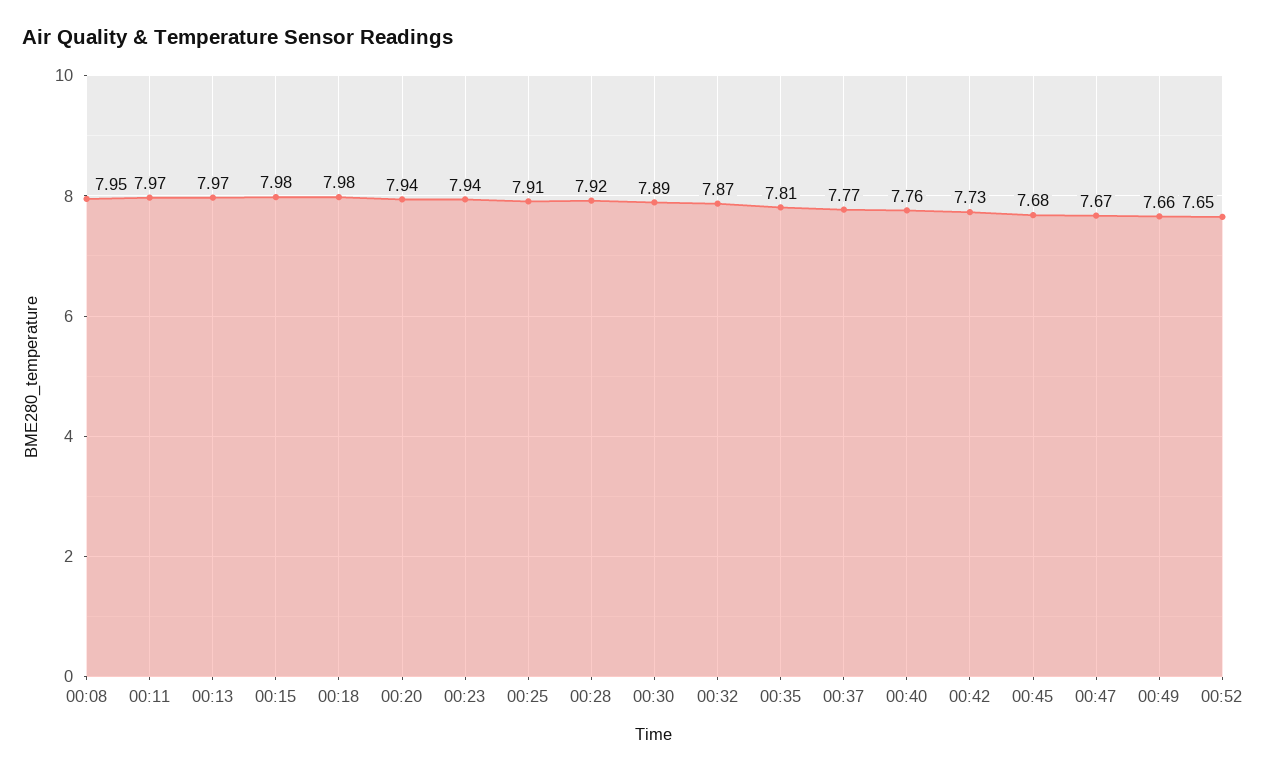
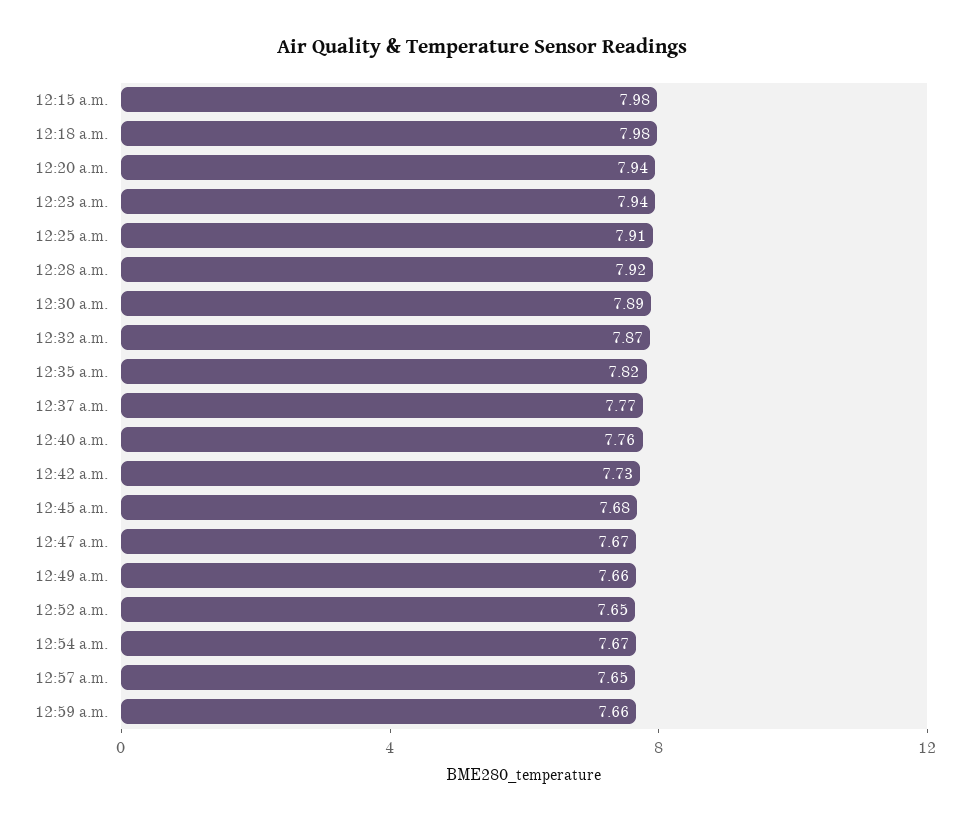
00:08: 7.95 -> none
00:11: 7.97 -> none
00:13: 7.97 -> none
00:35: 7.81 -> 7.82
12:54 a.m.: none -> 7.67
12:57 a.m.: none -> 7.65
12:59 a.m.: none -> 7.66

